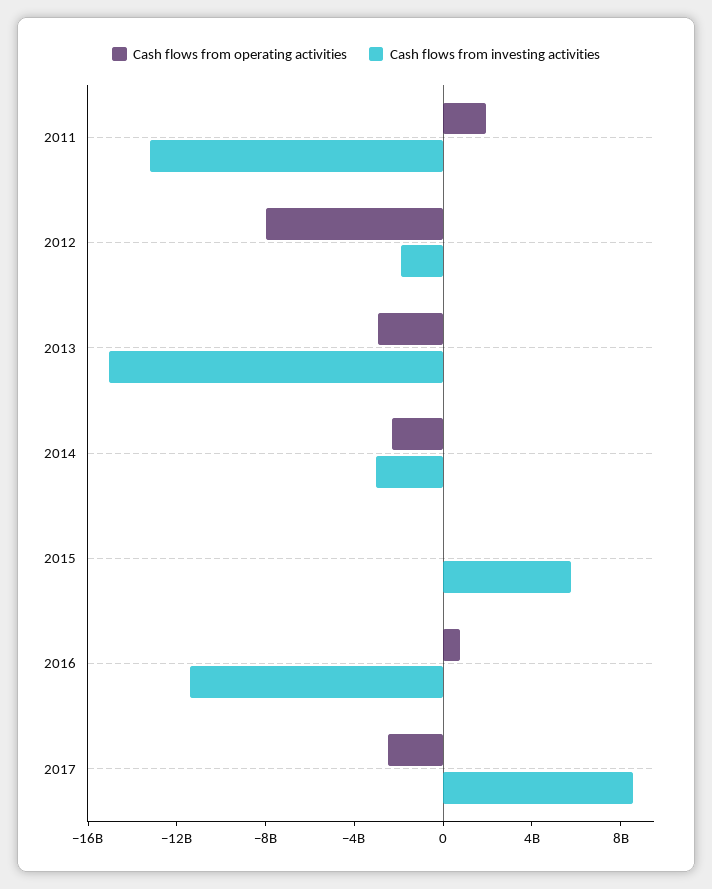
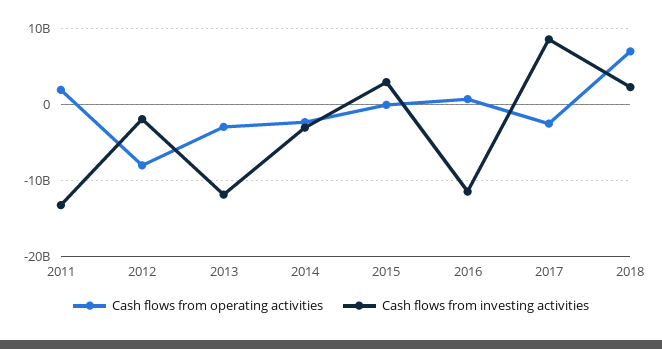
Cash flows from investing activities, 2013: -15000000000 -> -12000000000
Cash flows from investing activities, 2015: 6000000000 -> 3000000000
Cash flows from operating activities, 2018: none -> 7000000000
Cash flows from investing activities, 2018: none -> 2000000000

